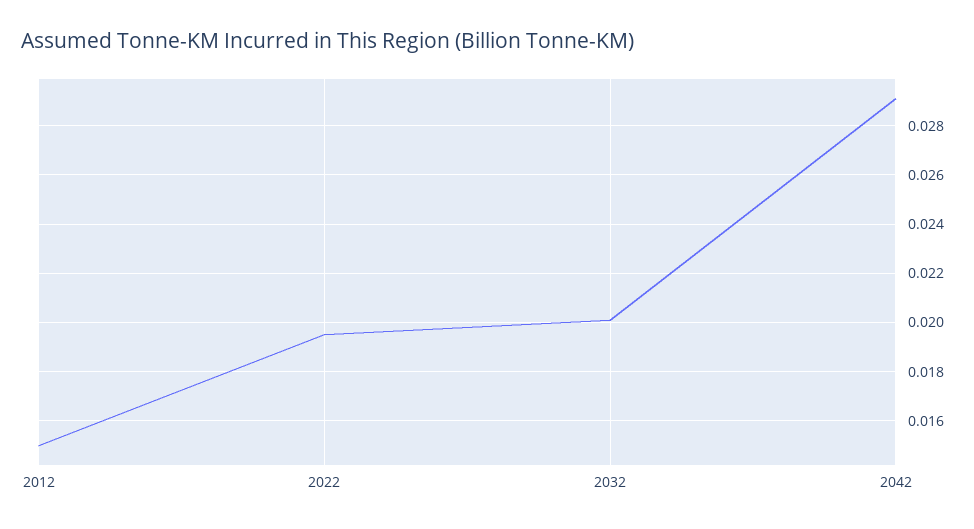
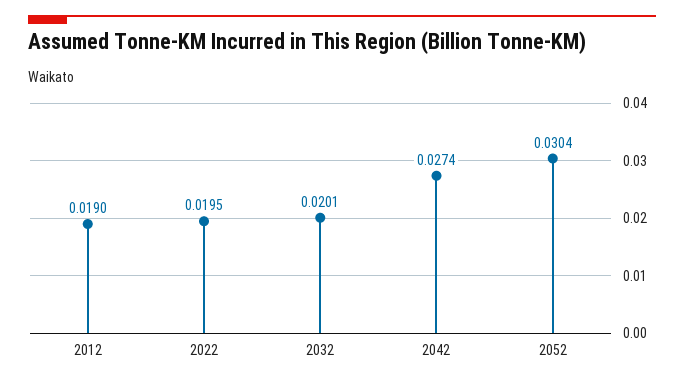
2012: 0.015 -> 0.019
2042: 0.029 -> 0.0274
2052: none -> 0.0304

